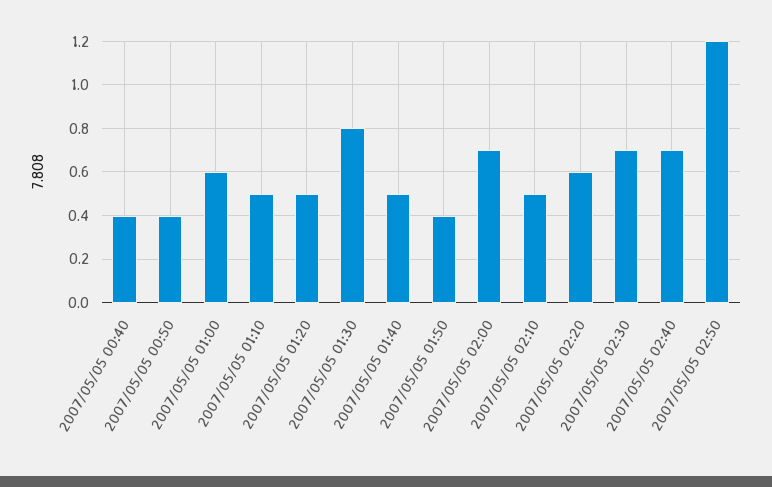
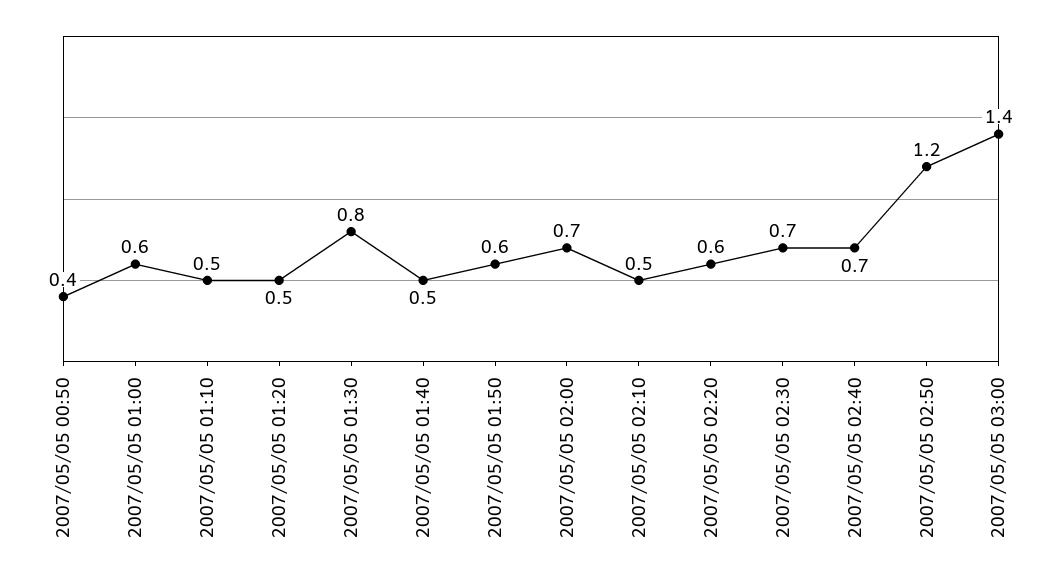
2007/05/05 00:40: 0.4 -> none
2007/05/05 01:50: 0.4 -> 0.6
2007/05/05 03:00: none -> 1.4

